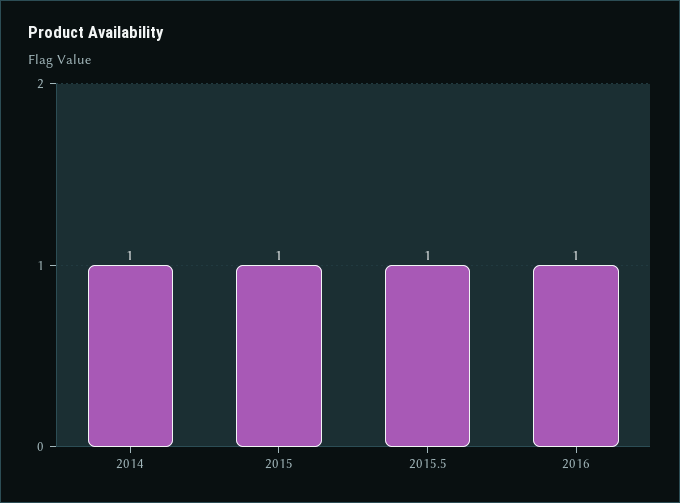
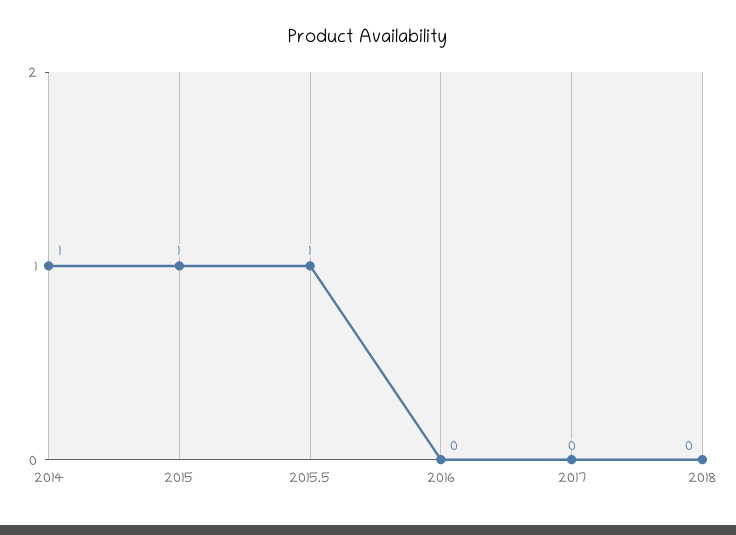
2016: 1 -> 0
2017: none -> 0
2018: none -> 0

